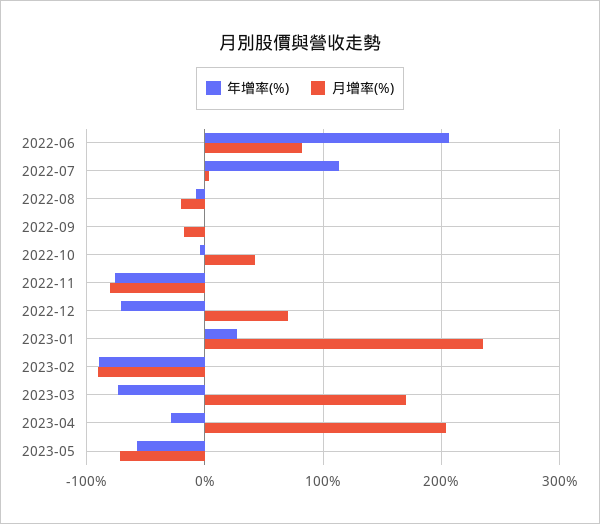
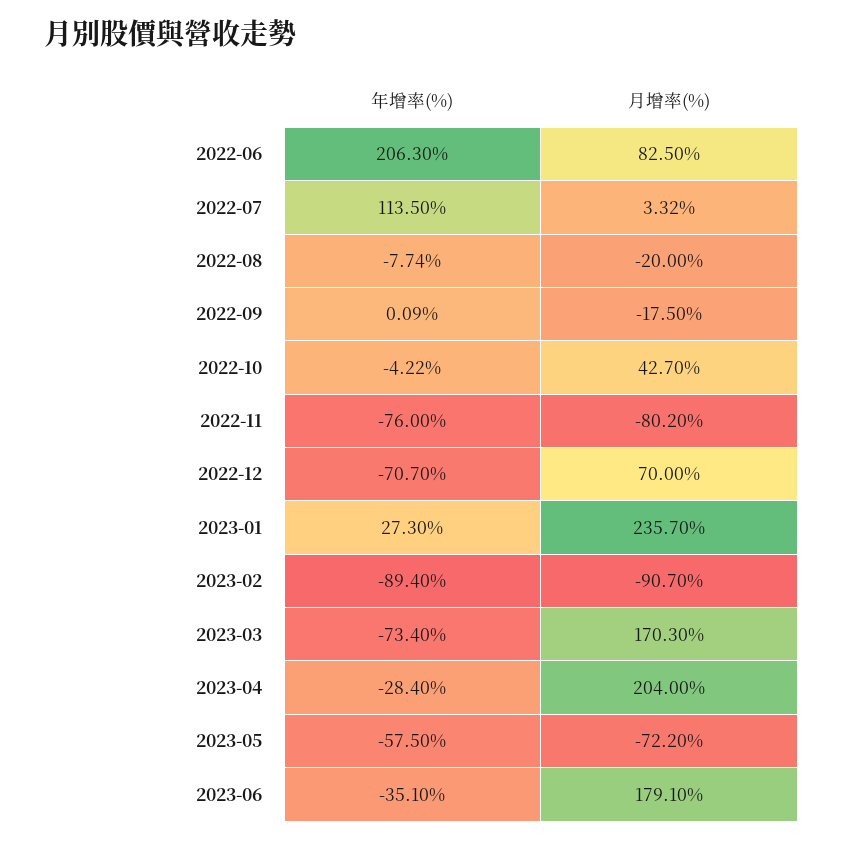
年增率(%), 2023-06: none -> -35.1
月增率(%), 2023-06: none -> 179.1

